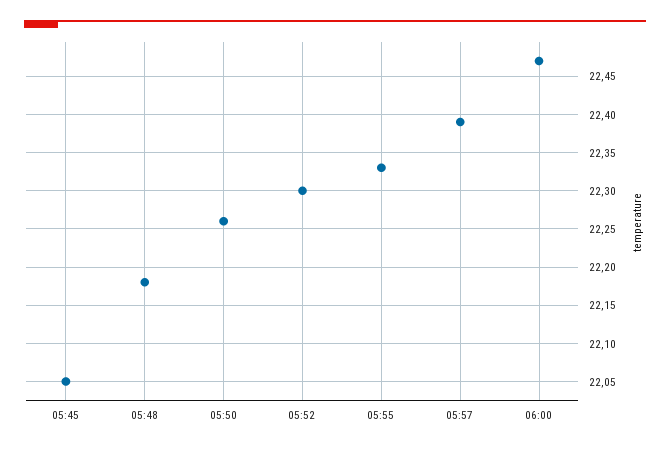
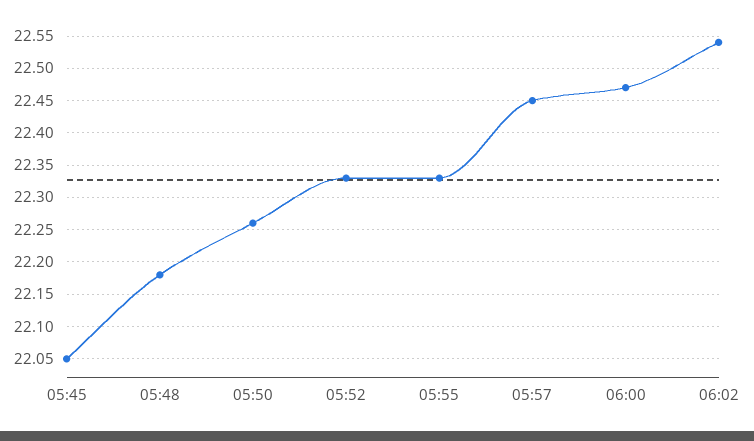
05:52: 22.3 -> 22.33
05:57: 22.39 -> 22.45
06:02: none -> 22.54

